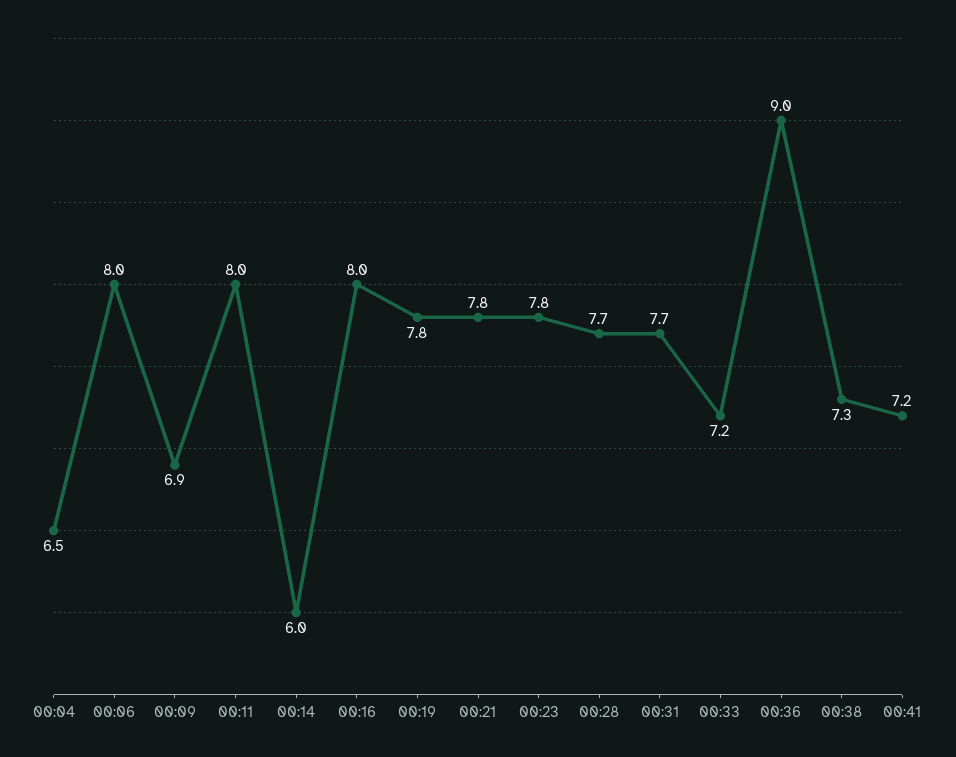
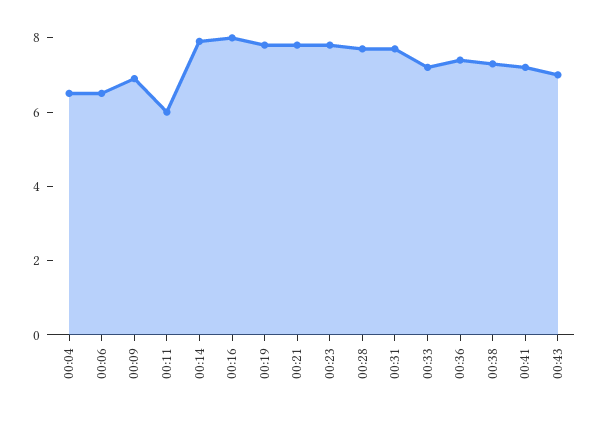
00:06: 8 -> 6.5
00:11: 8 -> 6
00:14: 6 -> 8
00:36: 9 -> 7.5
00:43: none -> 7

